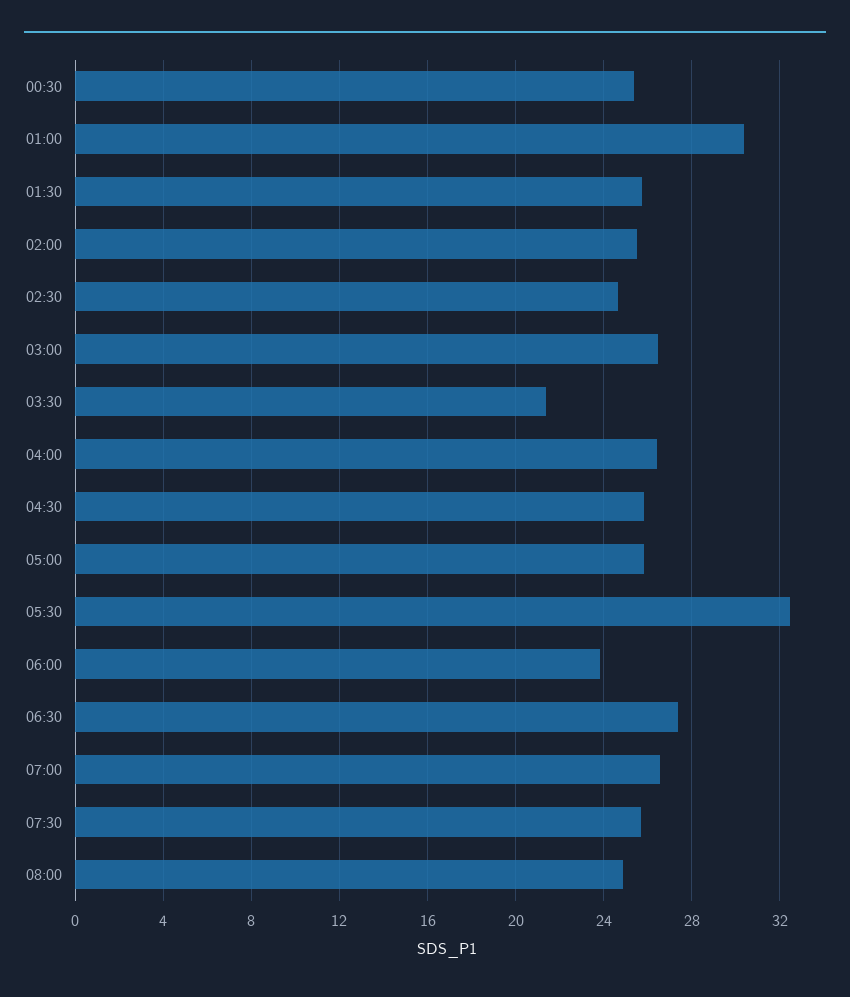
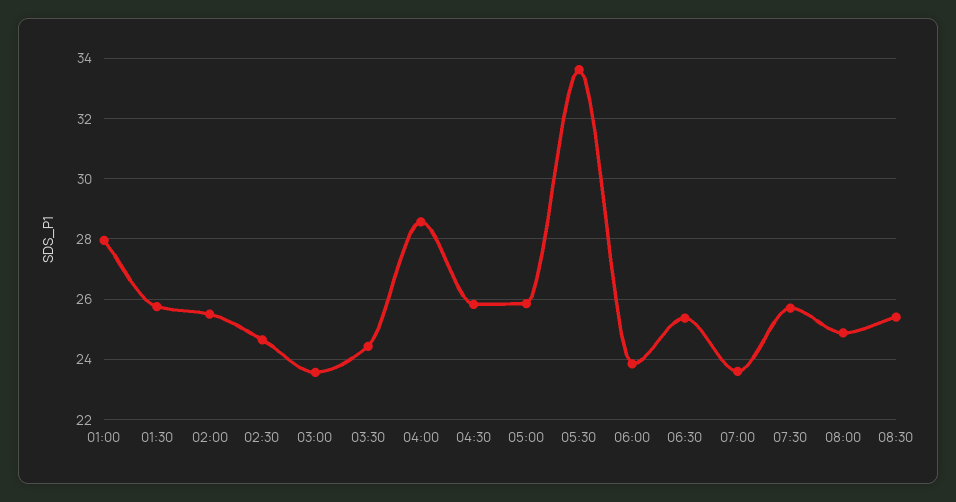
00:30: 25.5 -> none
01:00: 30.5 -> 28
03:00: 26.5 -> 23.6
03:30: 21.5 -> 24.4
04:00: 26.5 -> 28.6
05:30: 32.5 -> 33.6
06:30: 27.5 -> 25.4
07:00: 26.5 -> 23.6
08:30: none -> 25.4

